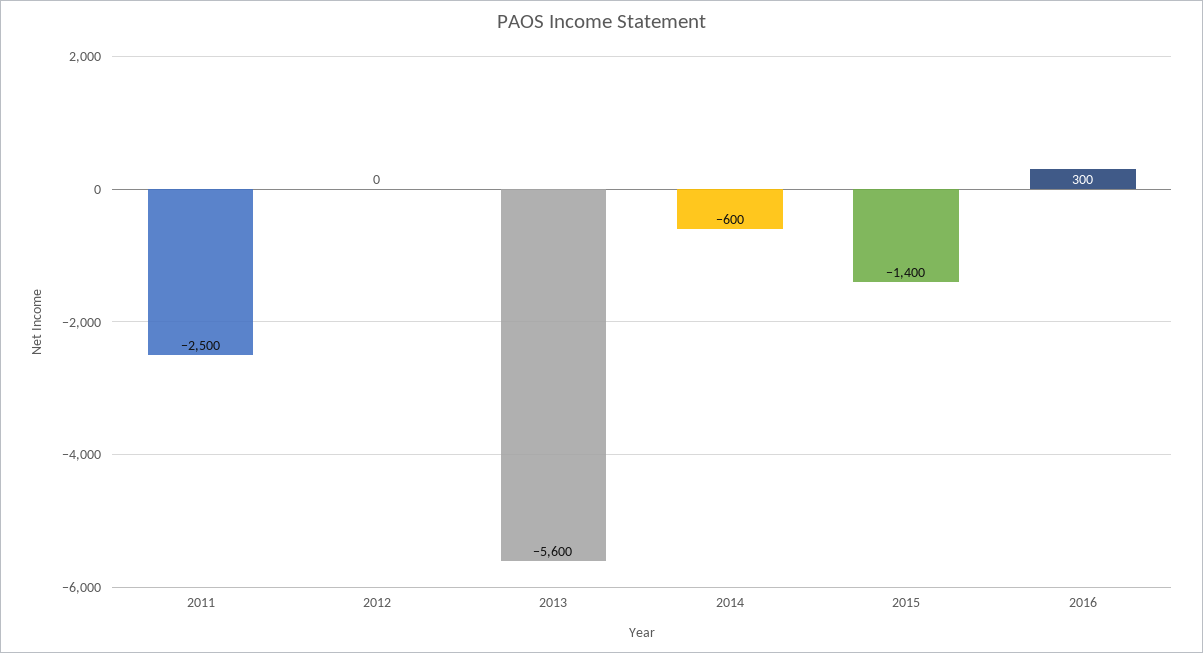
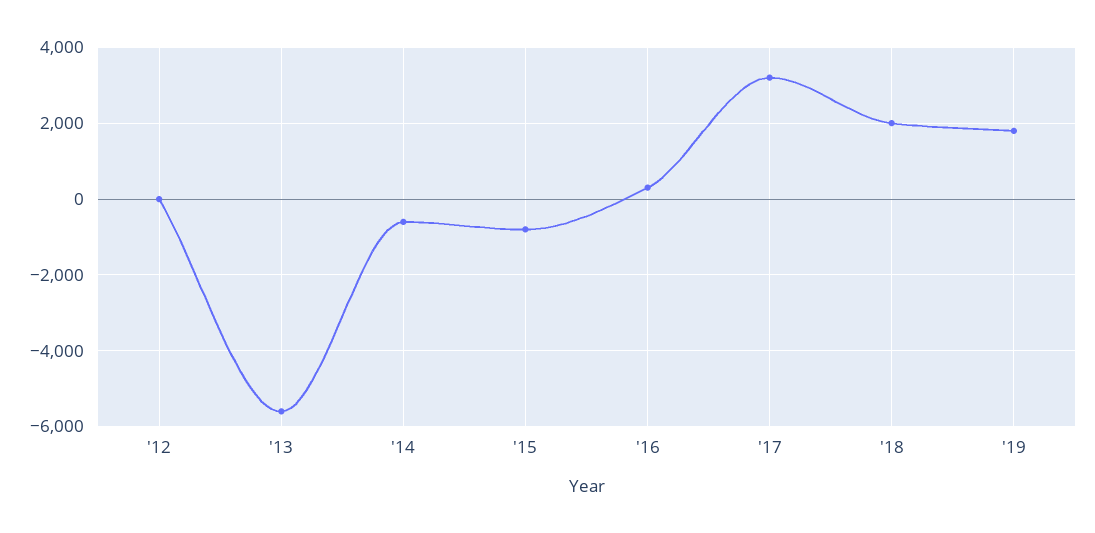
2011: -2500 -> none
2015: -1400 -> -800
'17: none -> 3200
'18: none -> 2000
'19: none -> 1800

